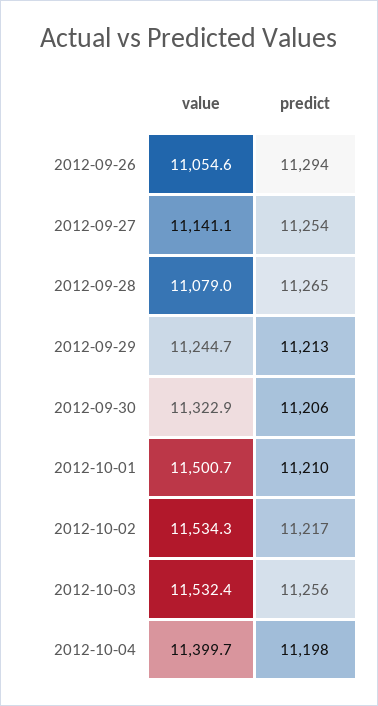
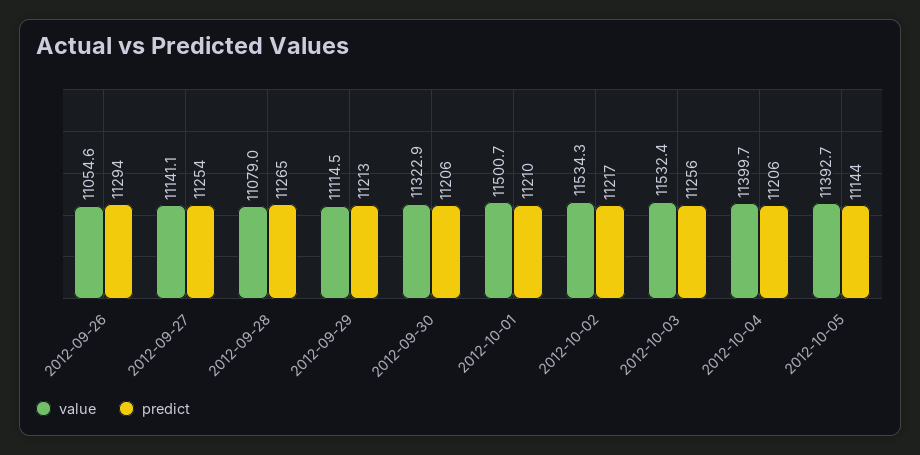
value, 2012-09-29: 11244.7 -> 11114.5
predict, 2012-10-04: 11198 -> 11206
value, 2012-10-05: none -> 11392.7
predict, 2012-10-05: none -> 11144

